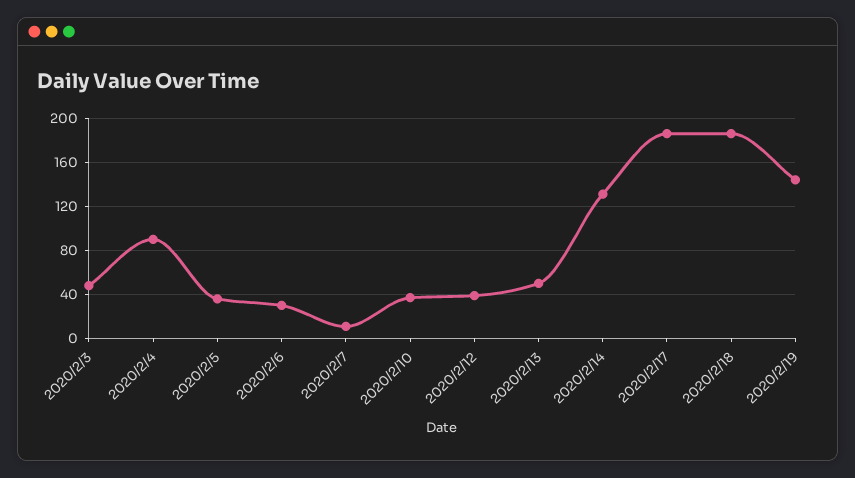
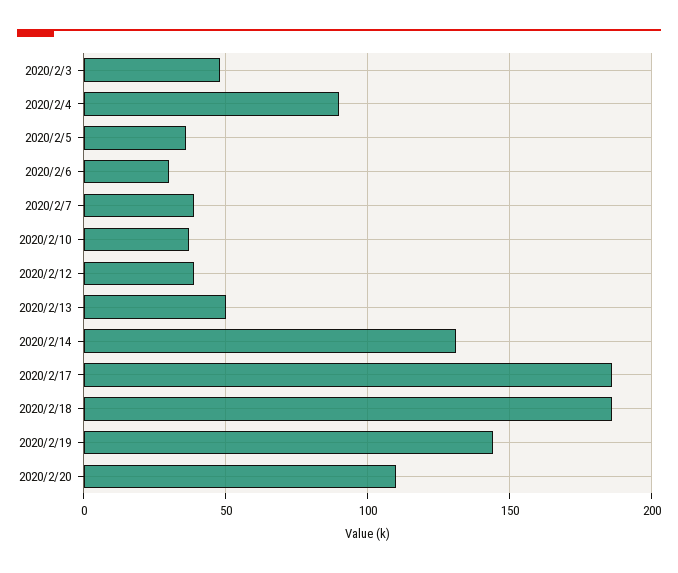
2020/2/7: 10 -> 40
2020/2/20: none -> 110

